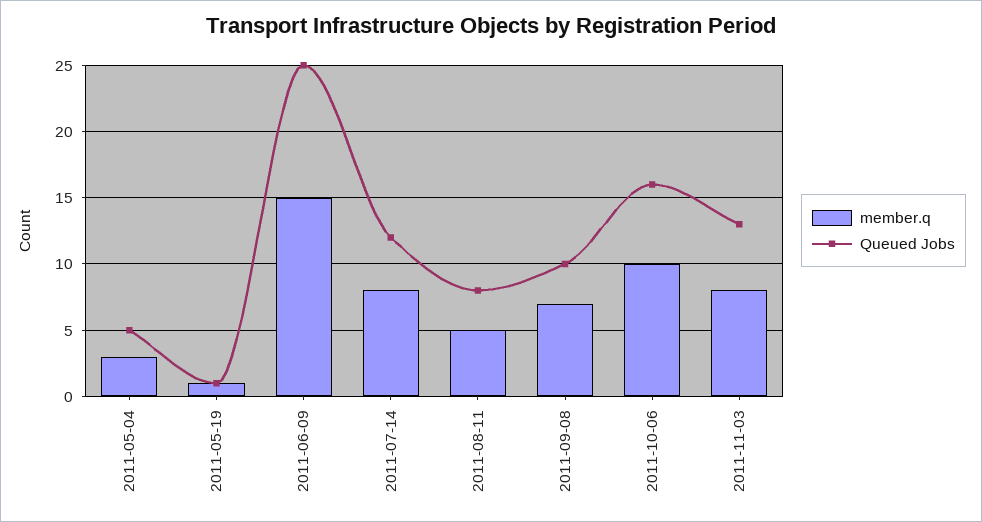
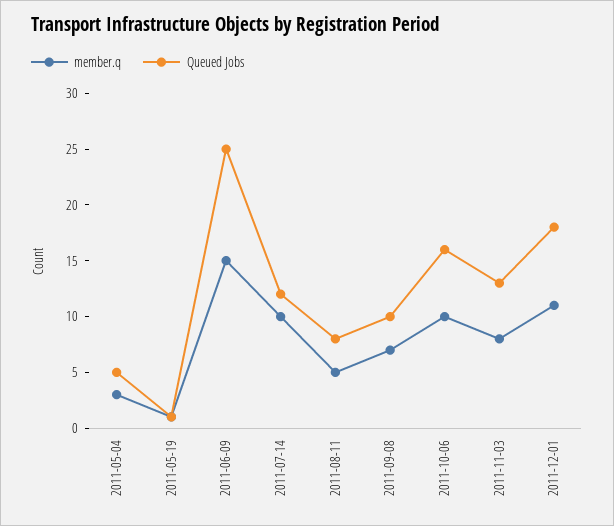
member.q, 2011-07-14: 8 -> 10
member.q, 2011-12-01: none -> 11
Queued Jobs, 2011-12-01: none -> 18

